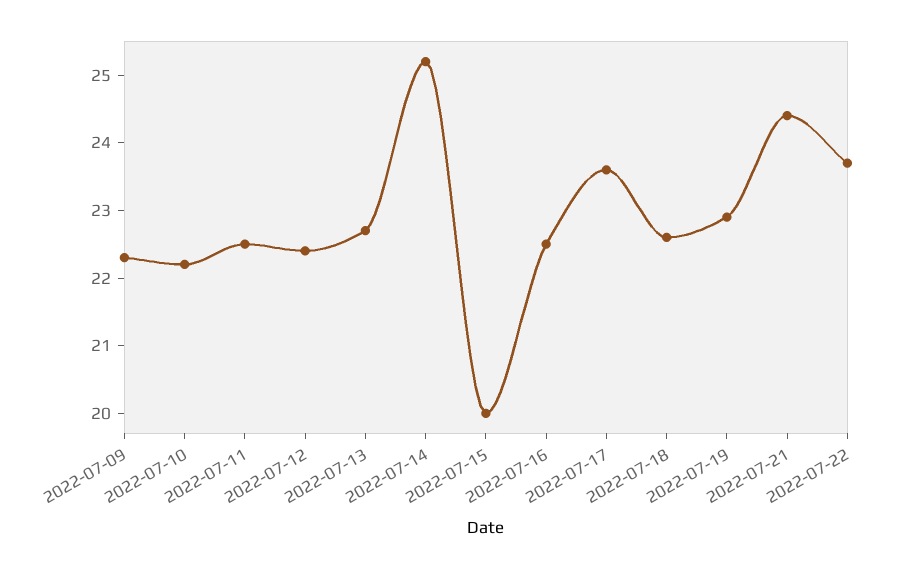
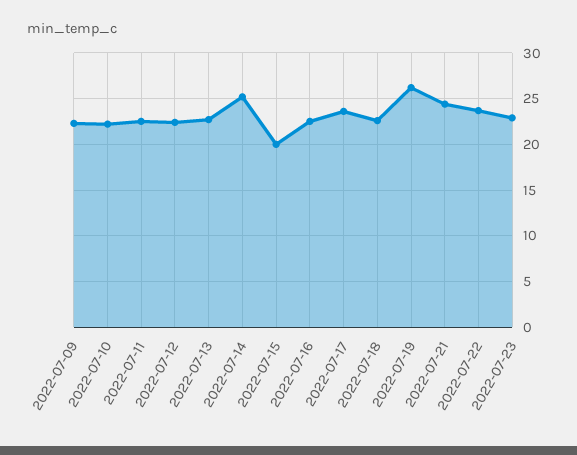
2022-07-19: 23 -> 26
2022-07-23: none -> 23

